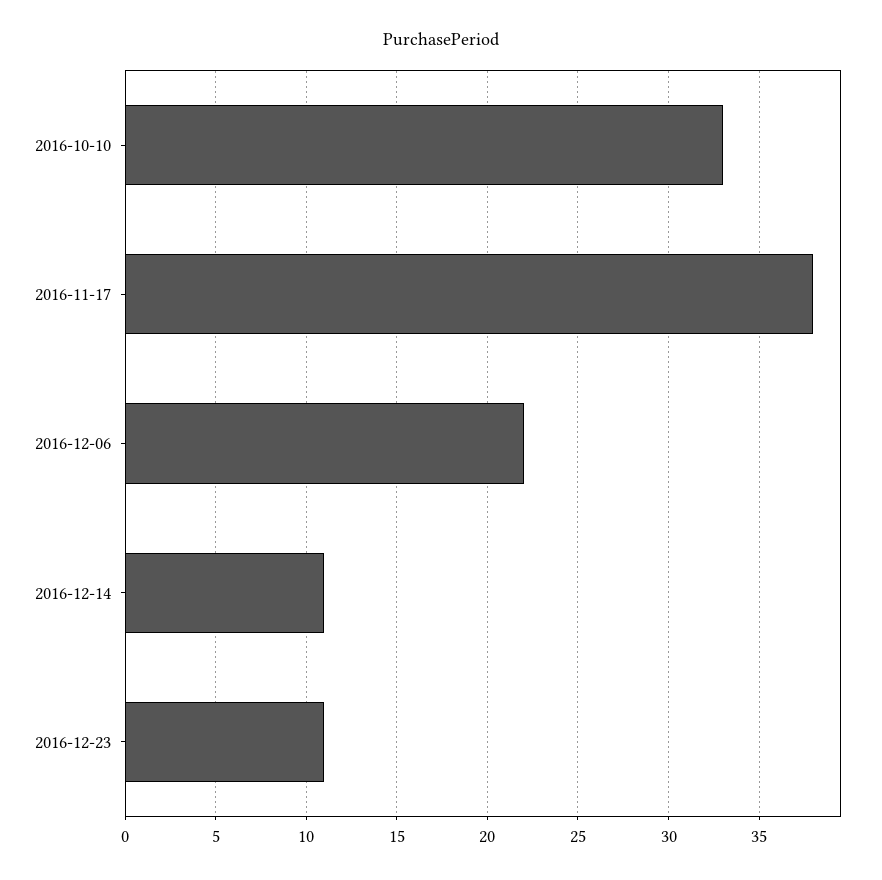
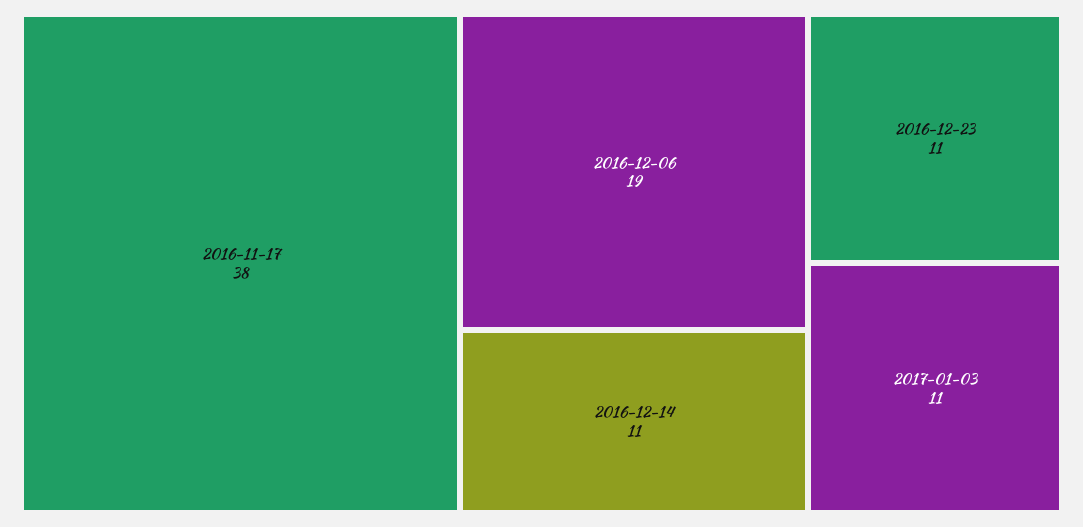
2016-10-10: 33 -> none
2016-12-06: 22 -> 19
2017-01-03: none -> 11

